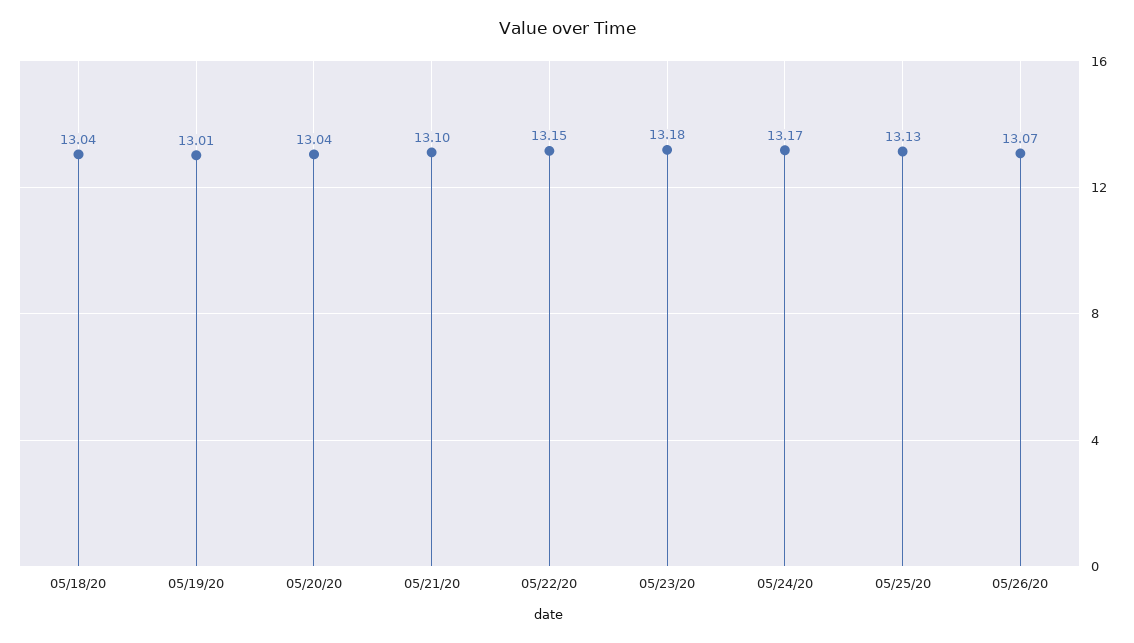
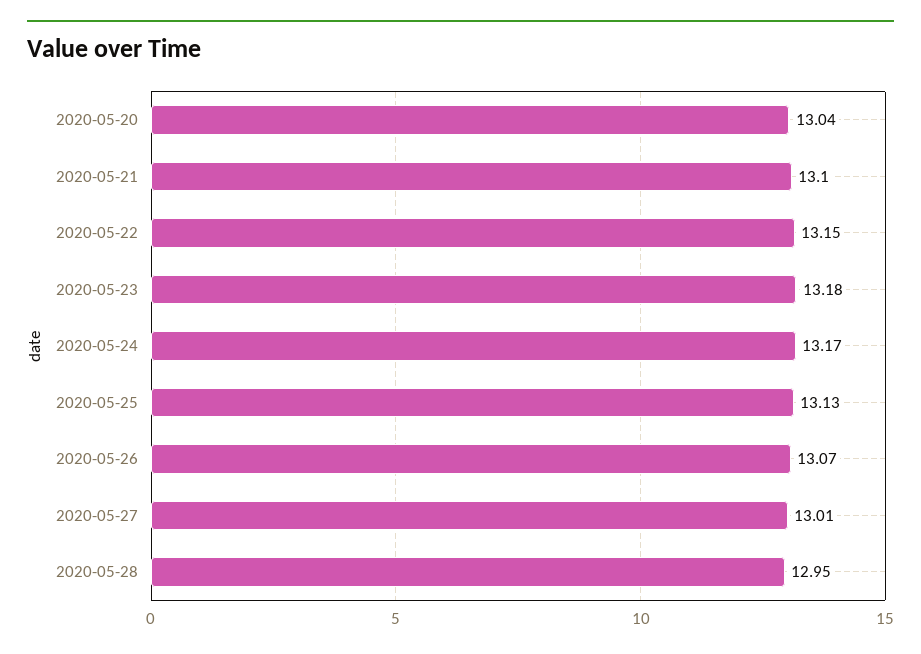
05/18/20: 13.04 -> none
05/19/20: 13.01 -> none
2020-05-27: none -> 13.01
2020-05-28: none -> 12.95

